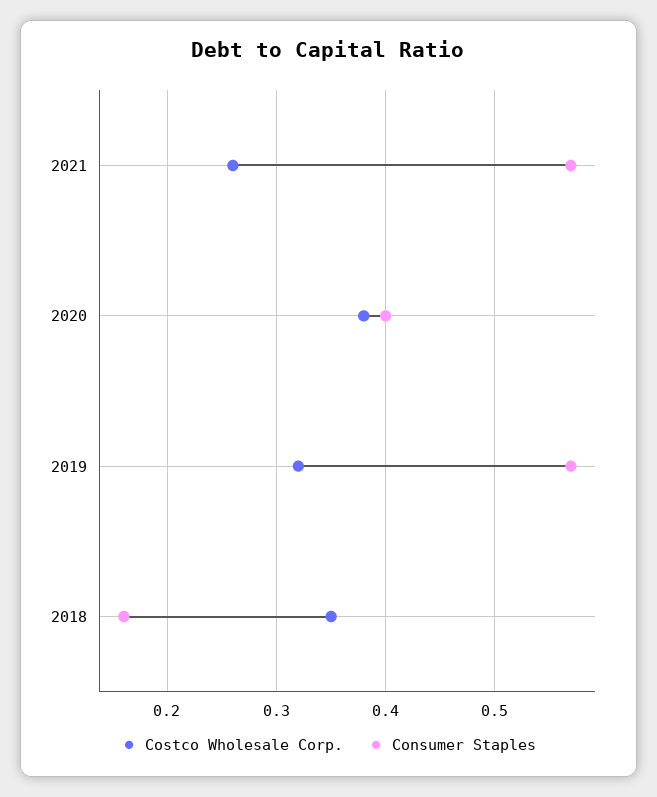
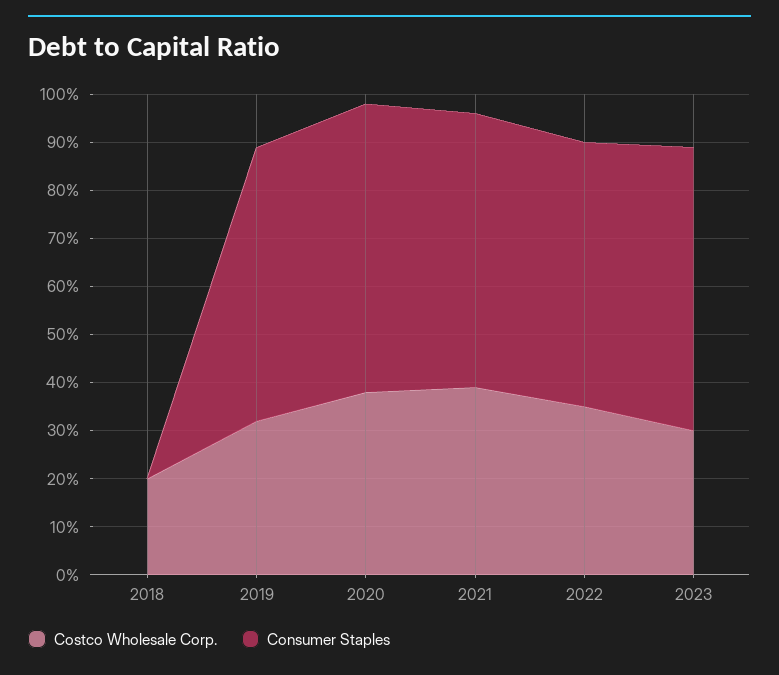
Costco Wholesale Corp., 2021: 0.26 -> 0.4
Consumer Staples, 2020: 0.4 -> 0.6
Costco Wholesale Corp., 2018: 0.35 -> 0.2
Consumer Staples, 2018: 0.16 -> 0
Costco Wholesale Corp., 2022: none -> 0.35
Consumer Staples, 2022: none -> 0.55
Costco Wholesale Corp., 2023: none -> 0.3
Consumer Staples, 2023: none -> 0.6

